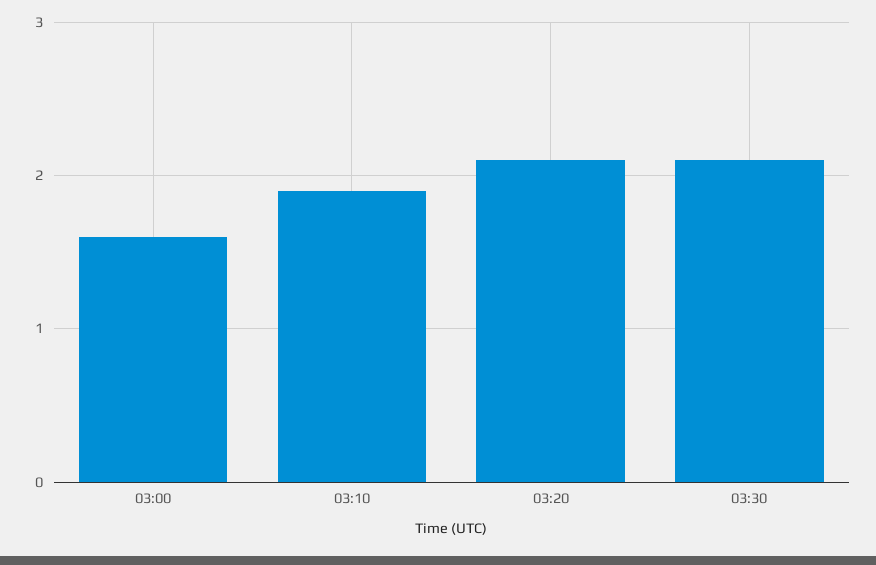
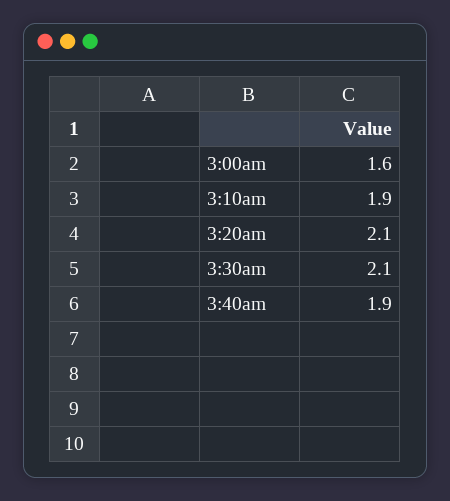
3:40am: none -> 1.9

